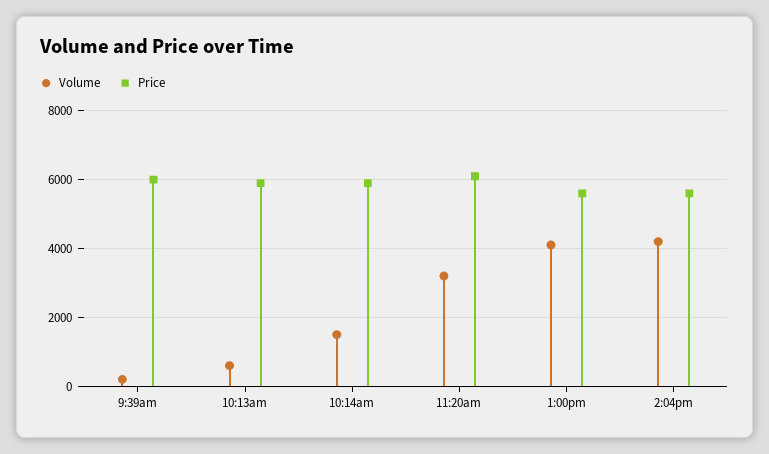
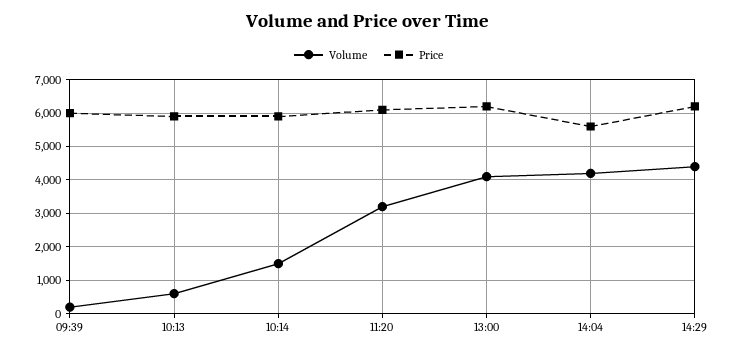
Price, 1:00pm: 5600 -> 6200
Volume, 14:29: none -> 4400
Price, 14:29: none -> 6200

